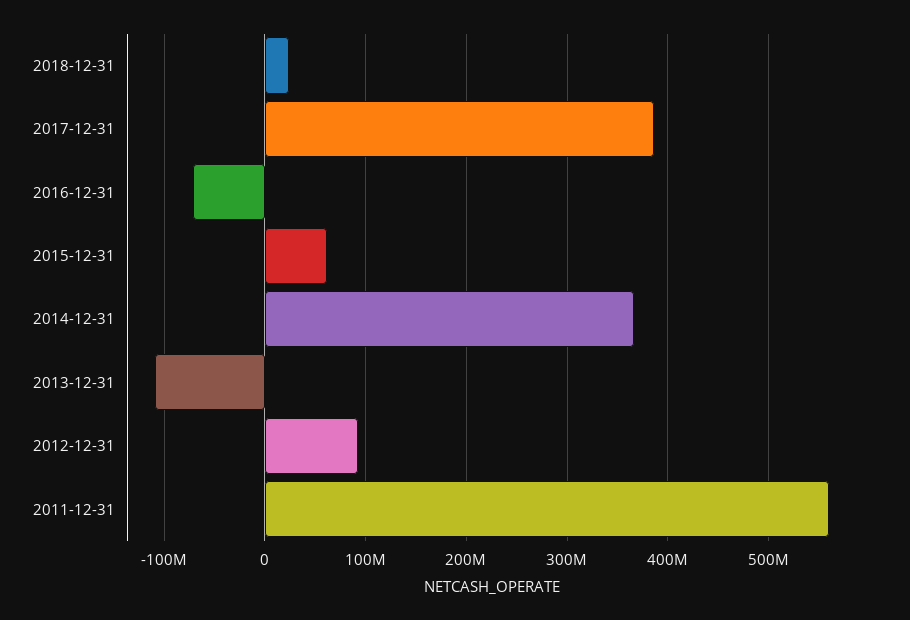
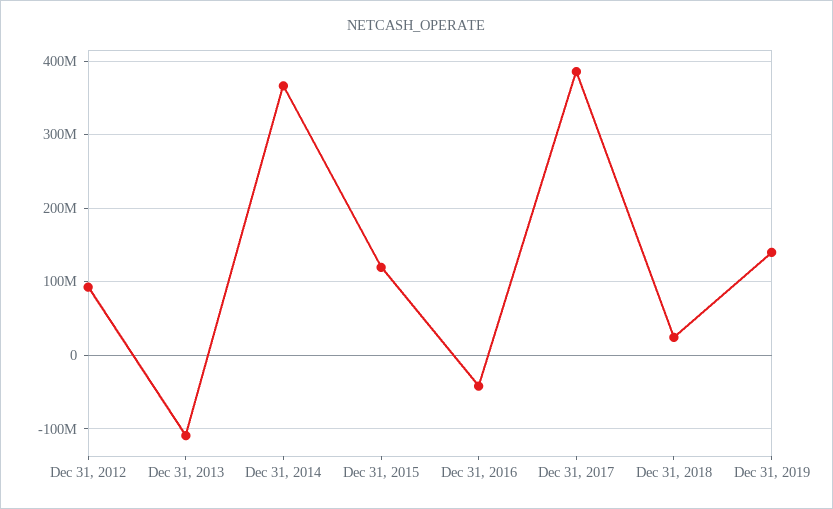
2016-12-31: -70000000 -> -40000000
2015-12-31: 60000000 -> 120000000
2011-12-31: 560000000 -> none
Dec 31, 2019: none -> 140000000

